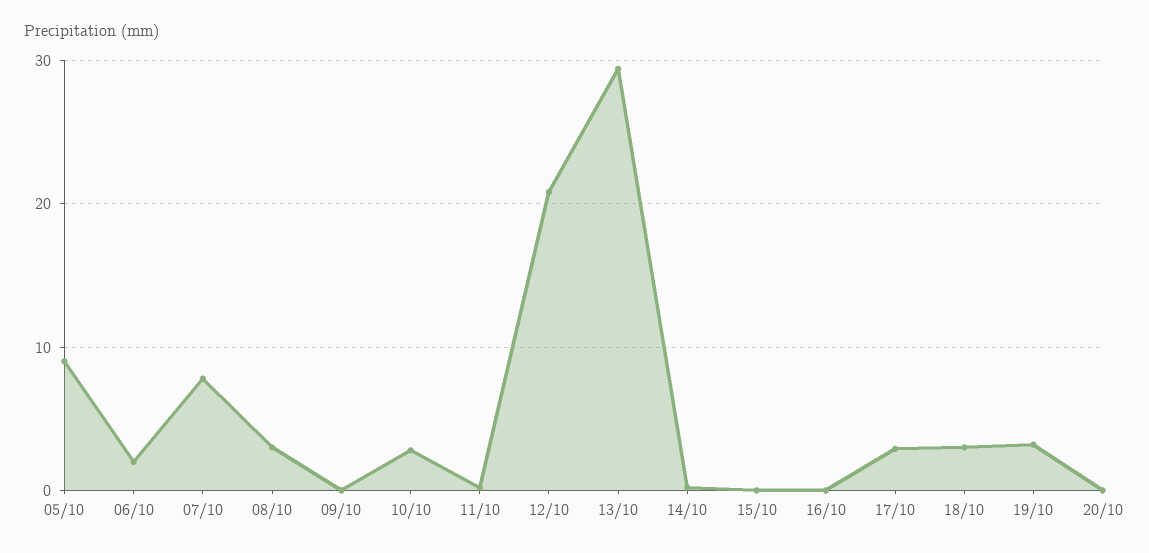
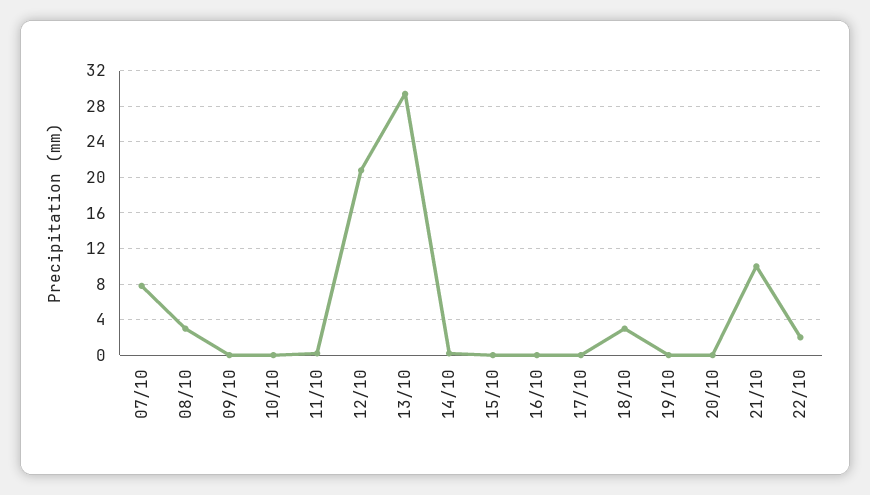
05/10: 9 -> none
06/10: 2 -> none
10/10: 3 -> 0
17/10: 3 -> 0
19/10: 3 -> 0
21/10: none -> 10
22/10: none -> 2

